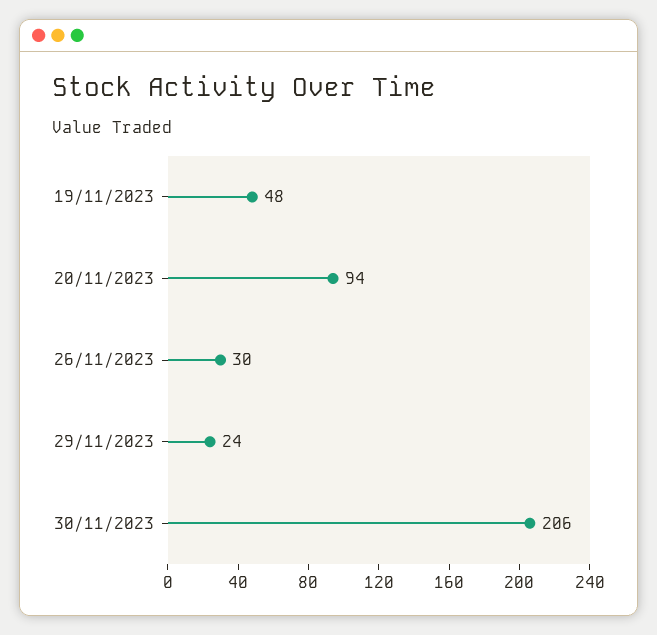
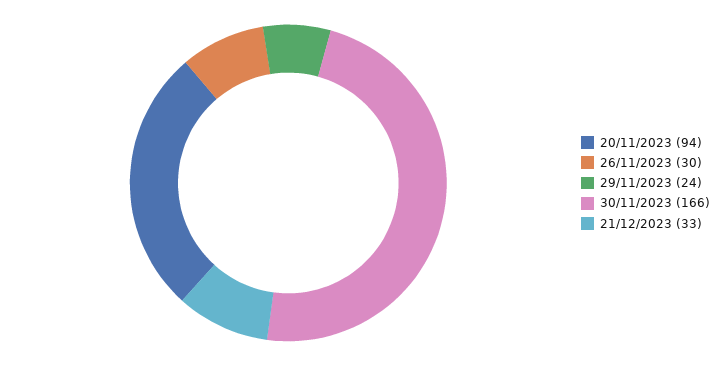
19/11/2023: 48 -> none
30/11/2023: 206 -> 166
21/12/2023: none -> 33

